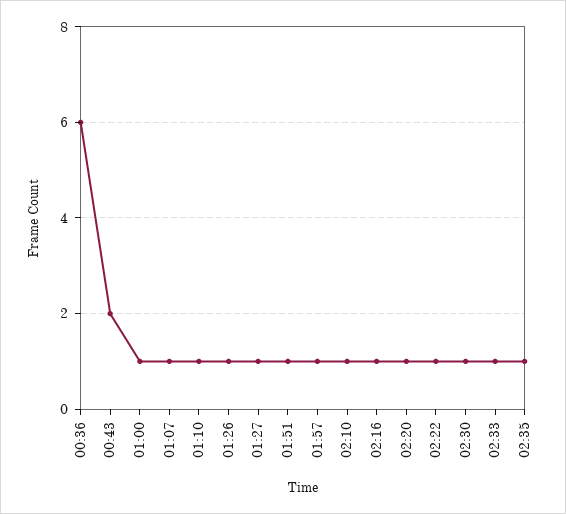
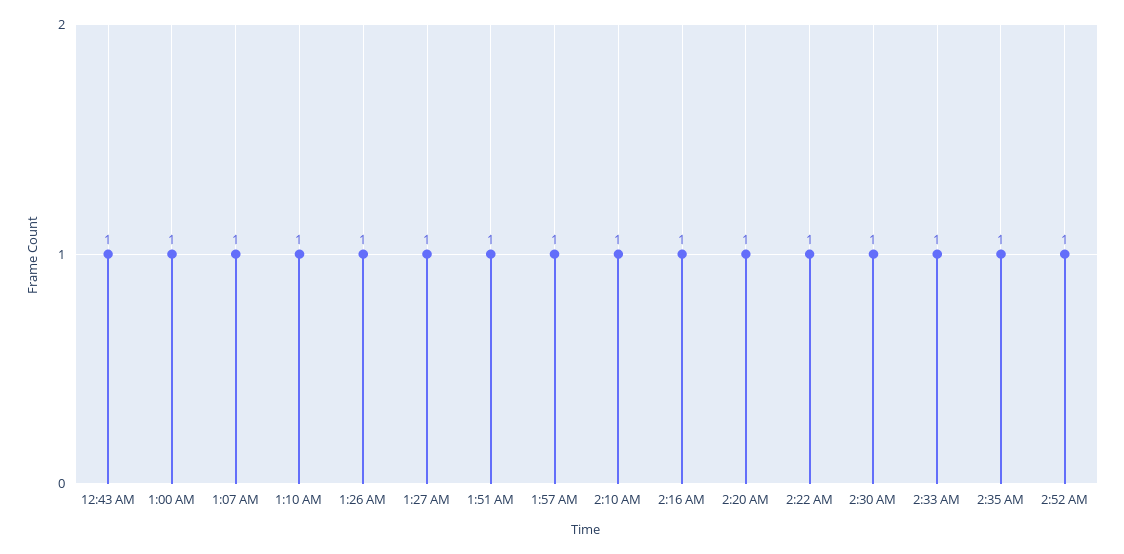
00:36: 6 -> none
00:43: 2 -> 1
2:52 AM: none -> 1

